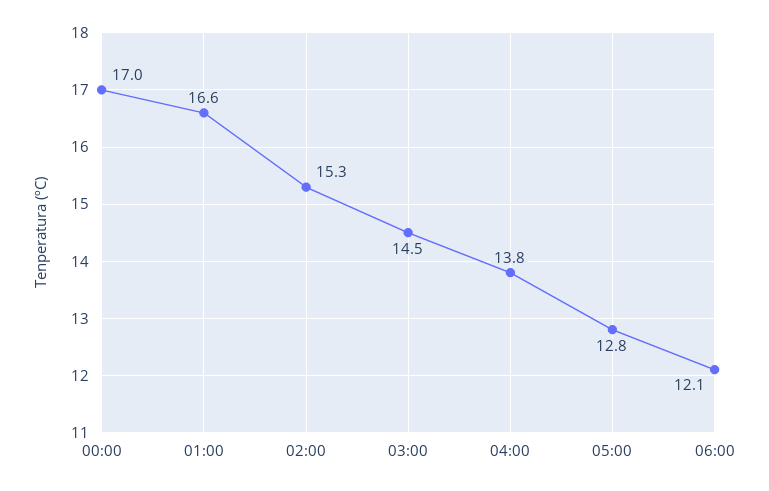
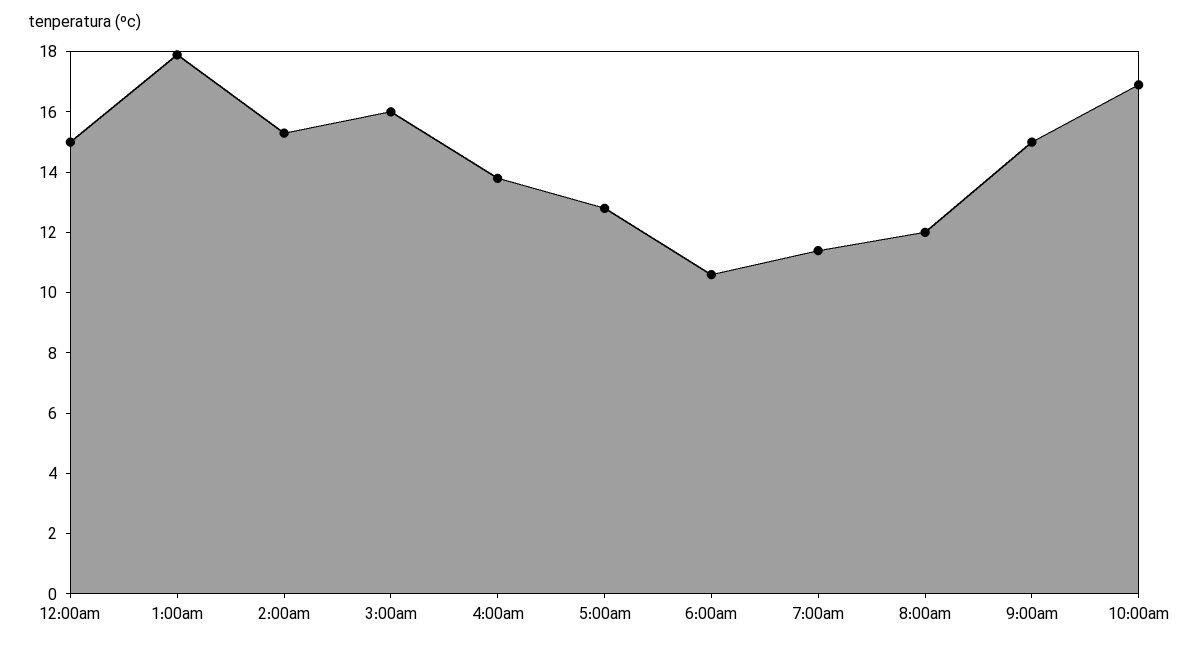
00:00: 17 -> 15
01:00: 16.6 -> 18
03:00: 14.5 -> 16
06:00: 12.1 -> 10.5
7:00am: none -> 11.5
8:00am: none -> 12
9:00am: none -> 15
10:00am: none -> 17

